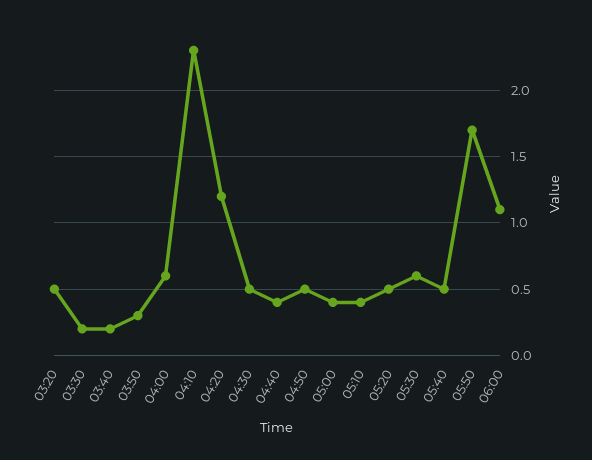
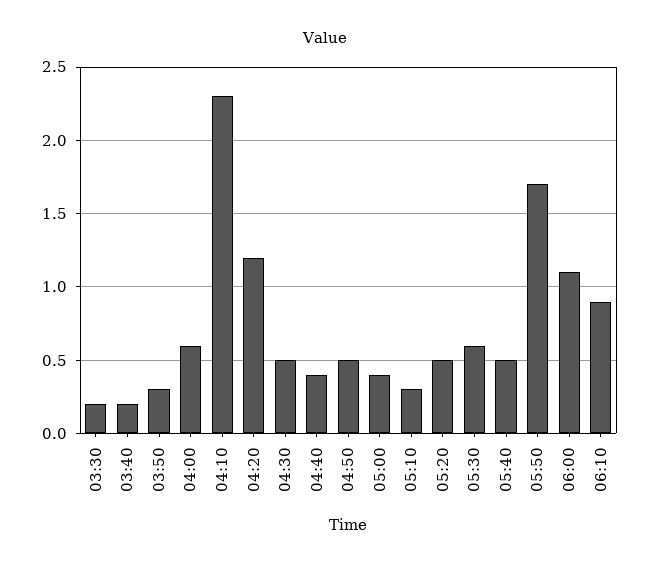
03:20: 0.5 -> none
05:10: 0.4 -> 0.3
06:10: none -> 0.9

